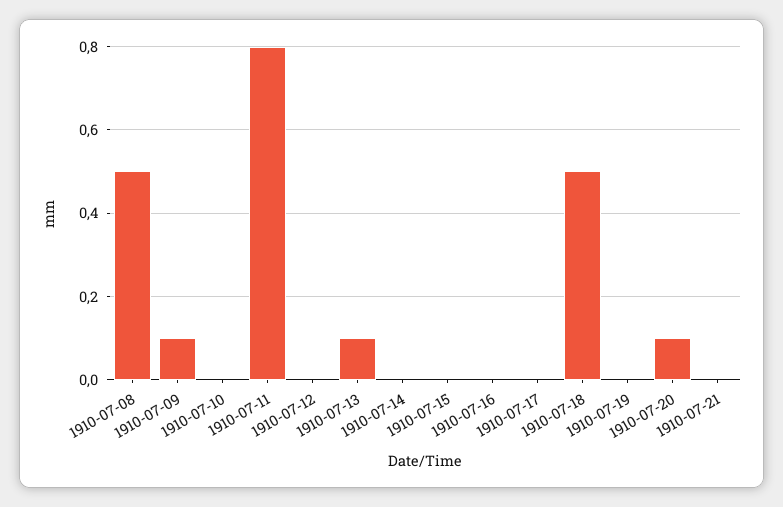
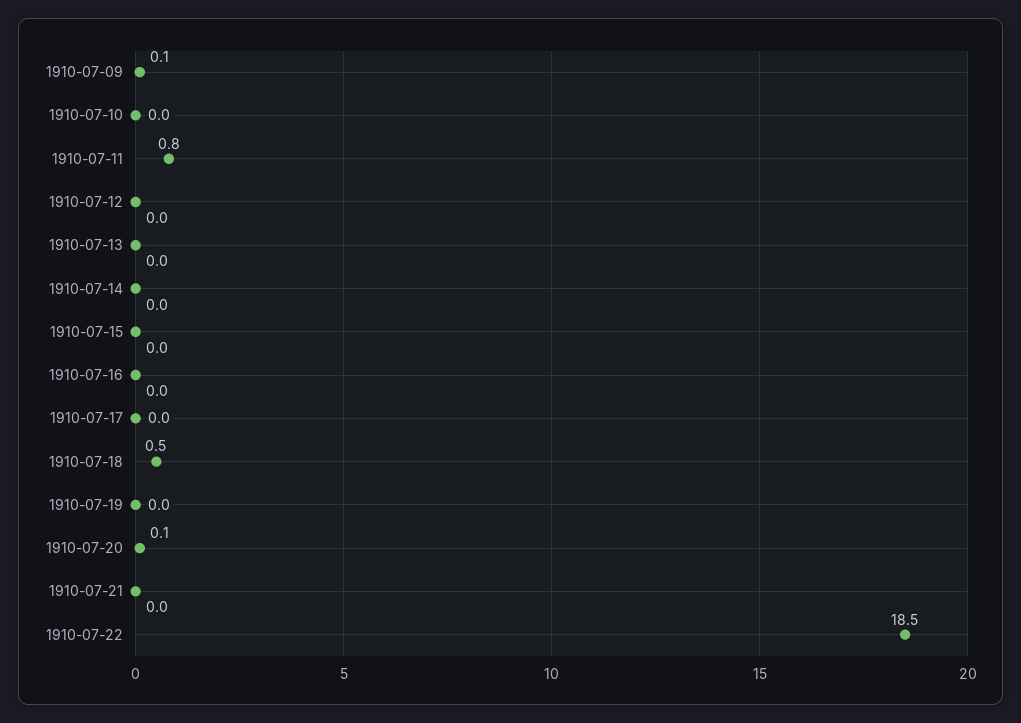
1910-07-08: 0.5 -> none
1910-07-13: 0.1 -> 0
1910-07-22: none -> 18.5

